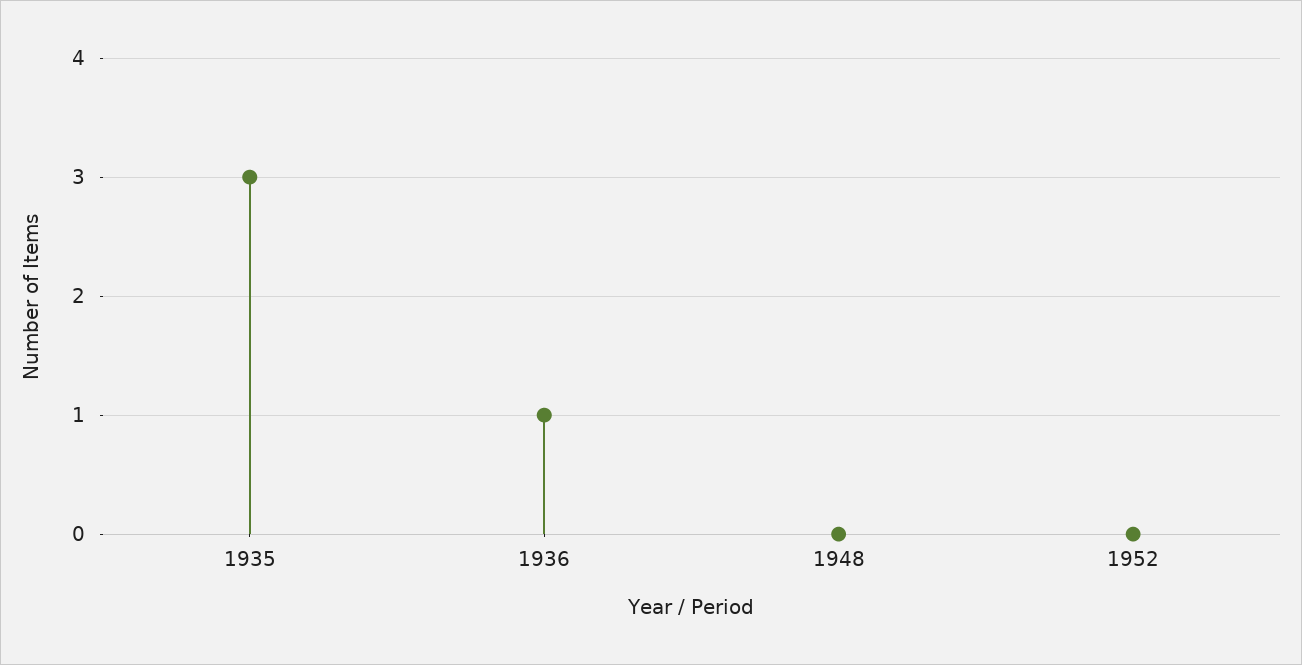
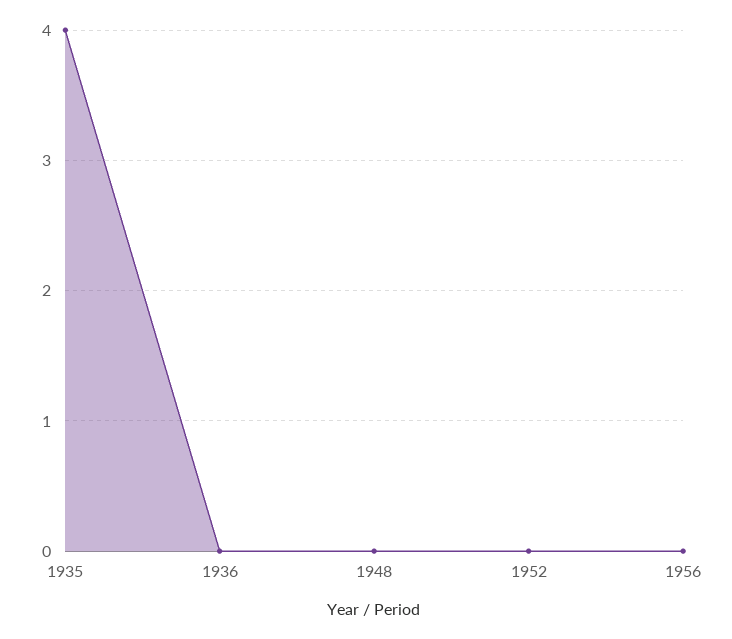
1935: 3 -> 4
1936: 1 -> 0
1956: none -> 0

